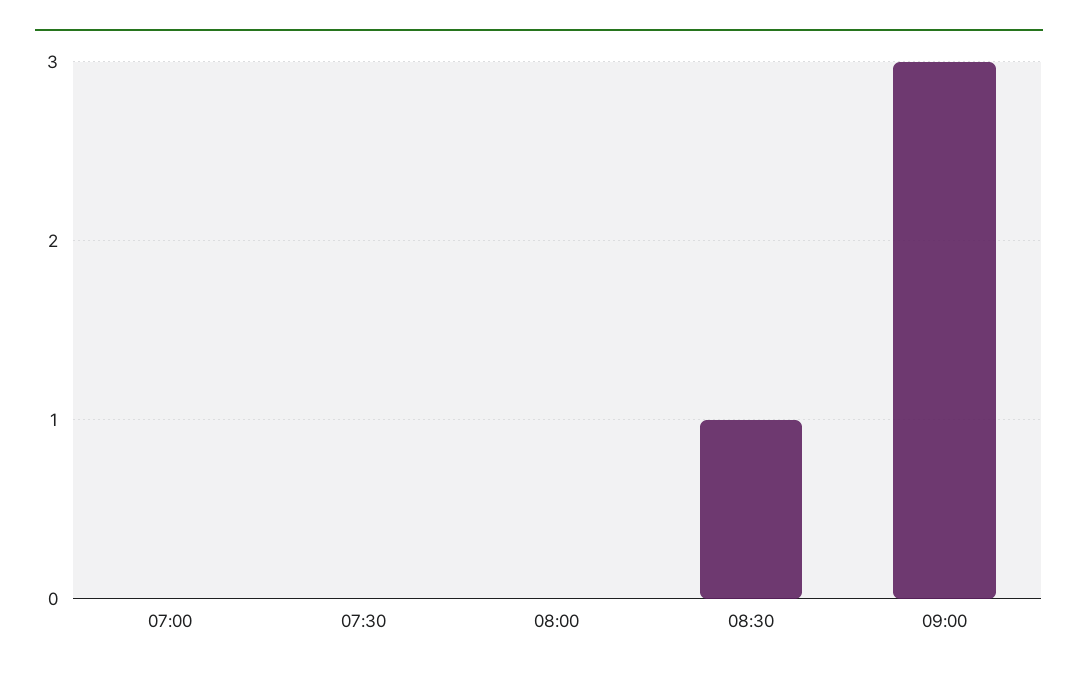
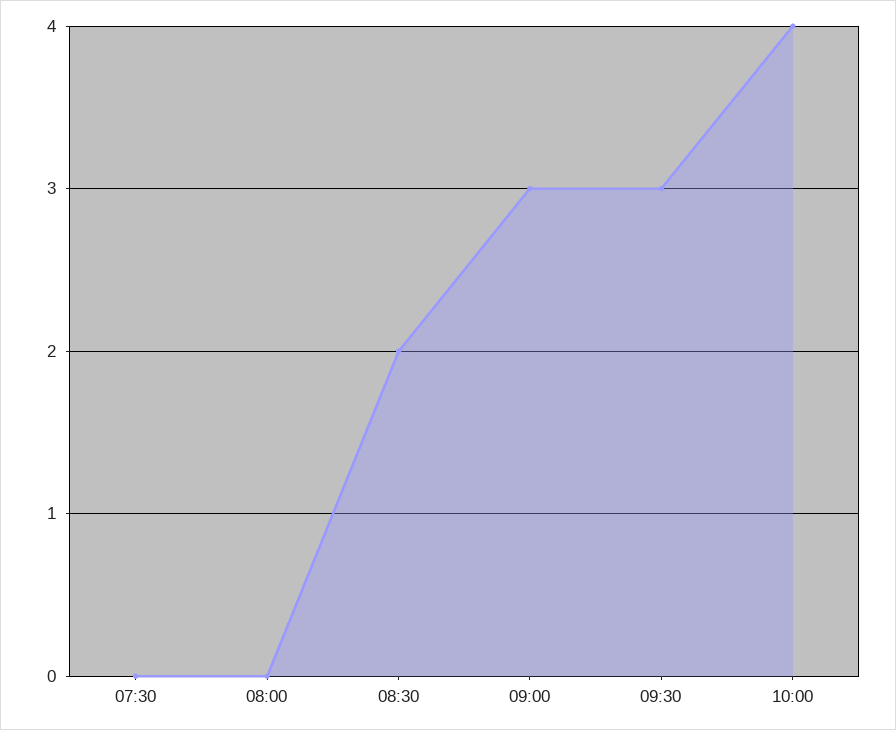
07:00: 0 -> none
08:30: 1 -> 2
09:30: none -> 3
10:00: none -> 4

